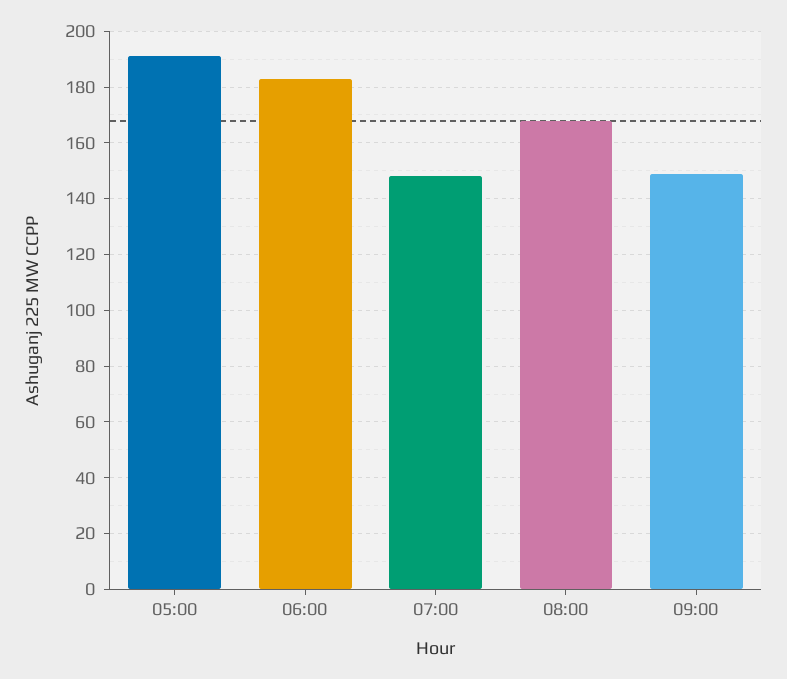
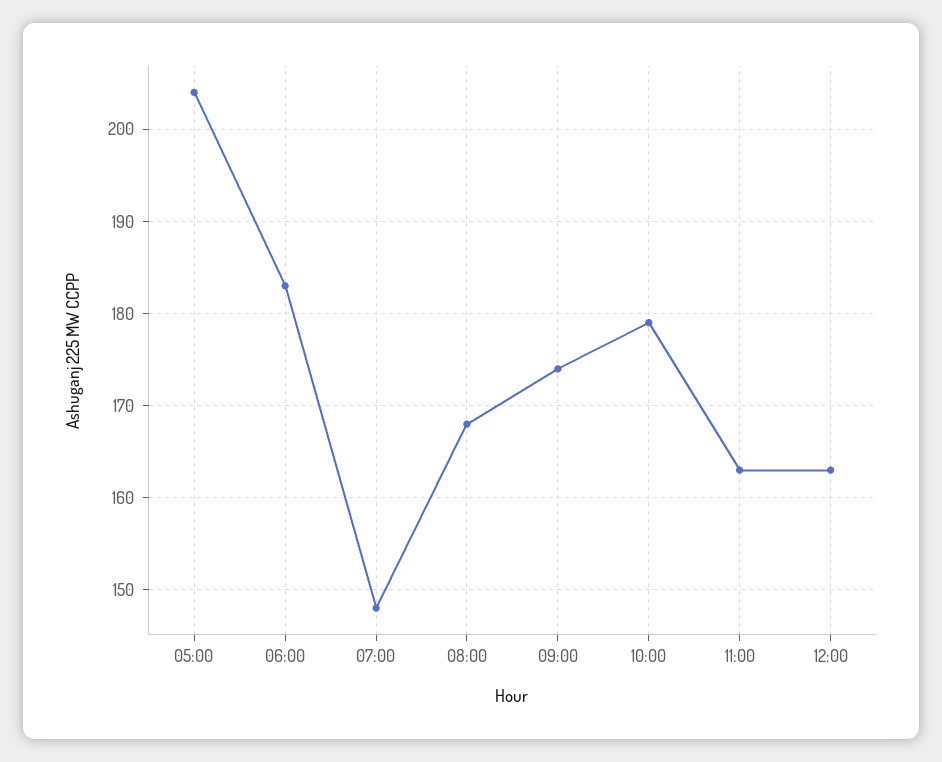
05:00: 190 -> 204
09:00: 150 -> 174
10:00: none -> 179
11:00: none -> 163
12:00: none -> 163

